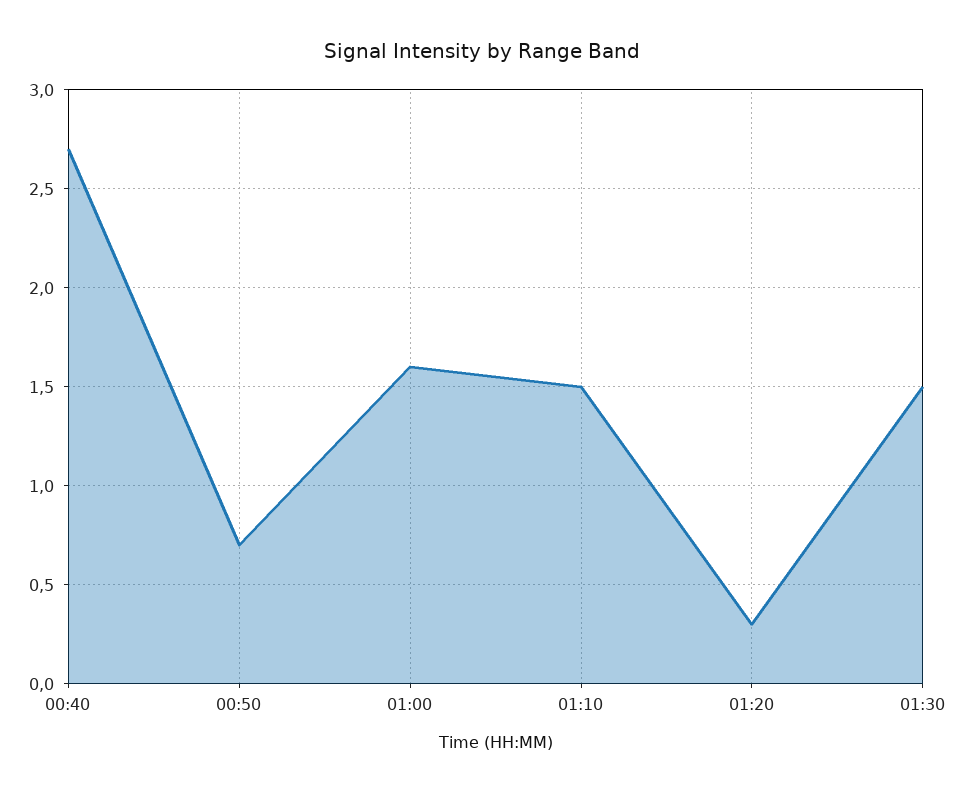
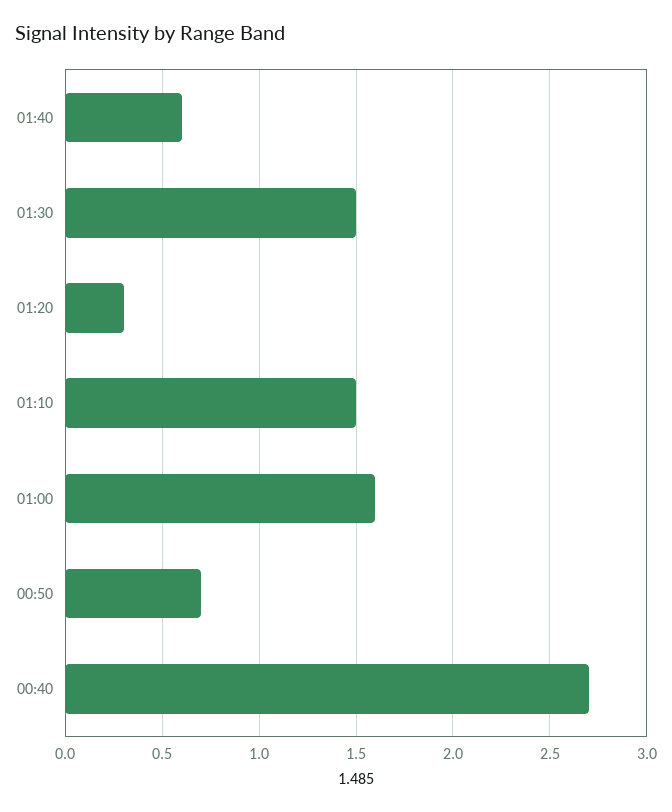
01:40: none -> 0.6

